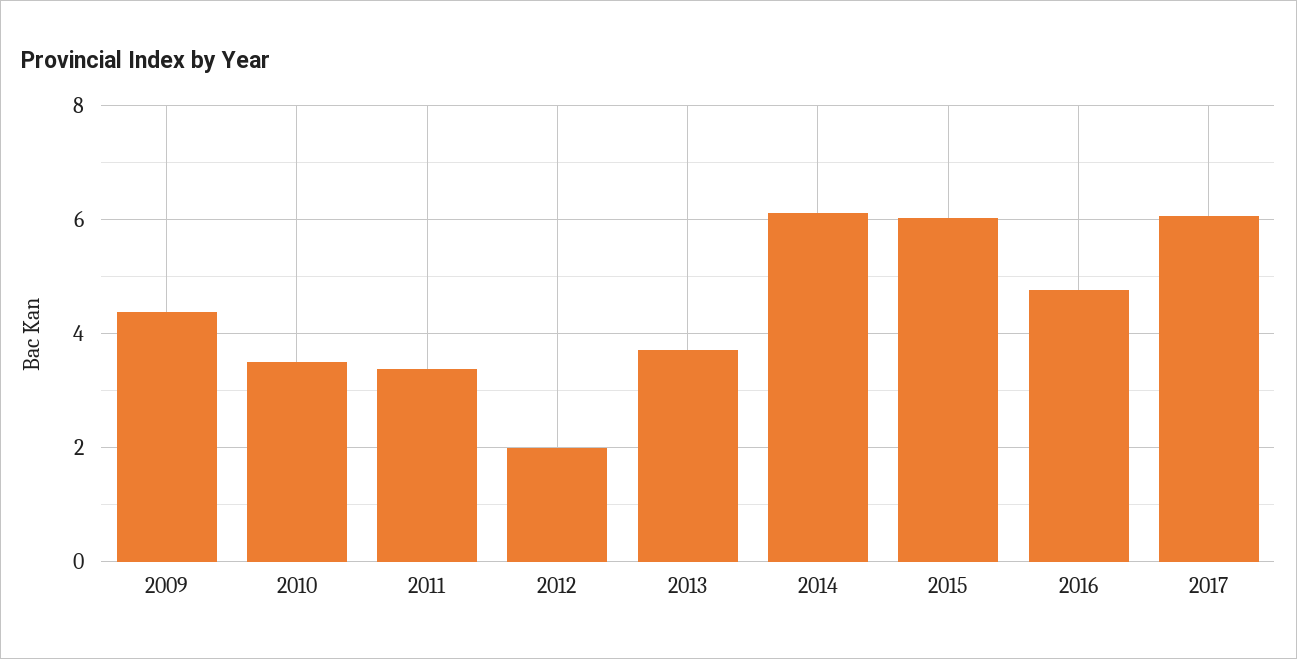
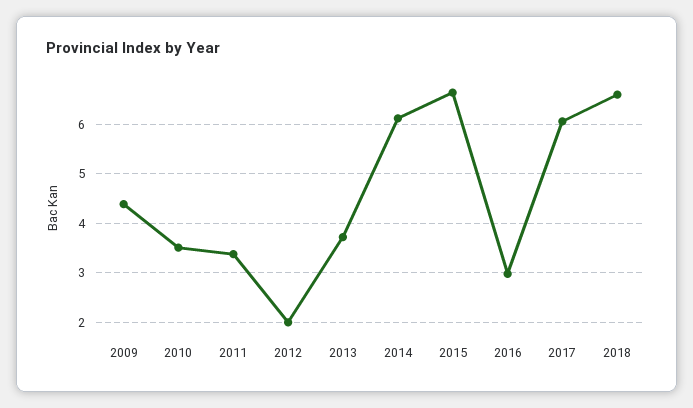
2015: 6 -> 6.6
2016: 4.8 -> 3
2018: none -> 6.6

